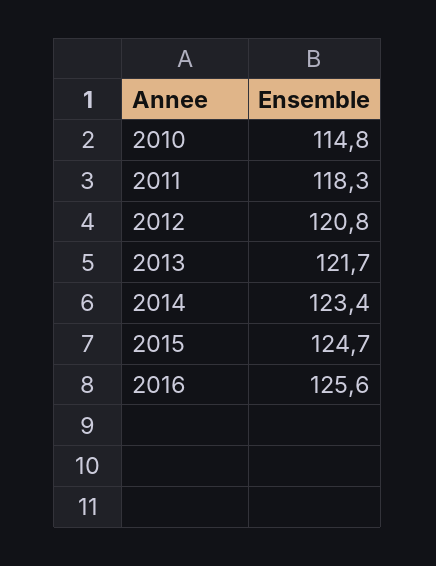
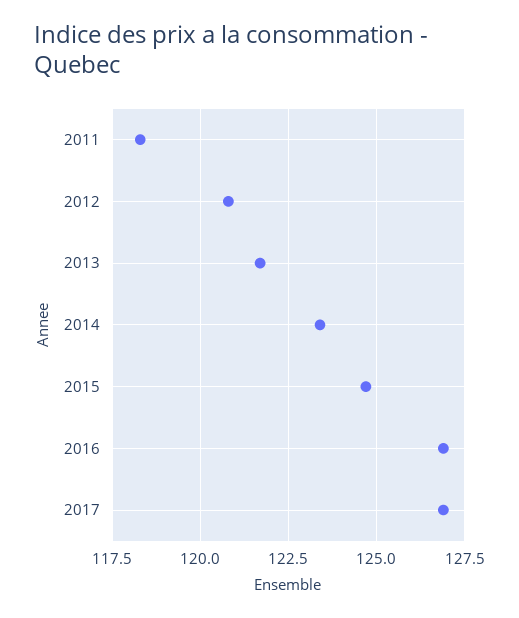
2010: 114.8 -> none
2016: 125.6 -> 127
2017: none -> 127

